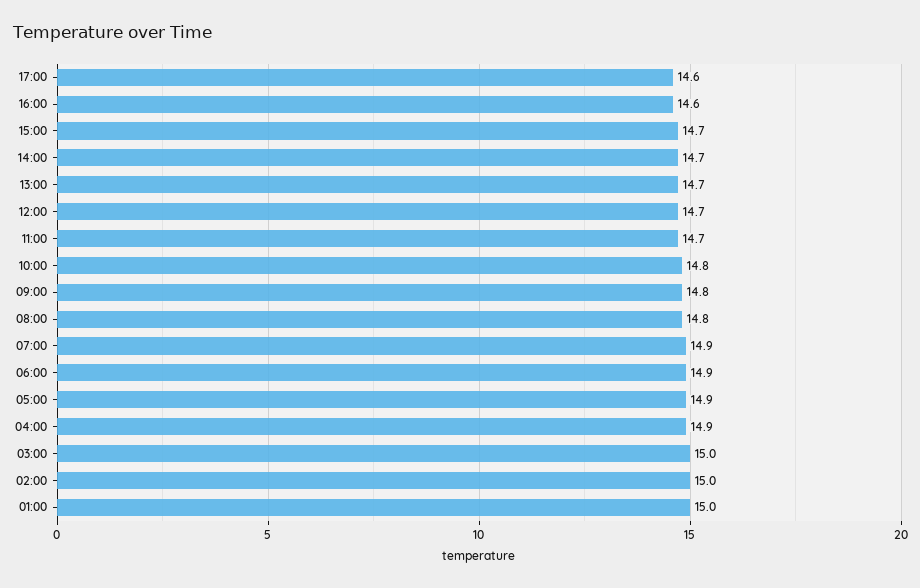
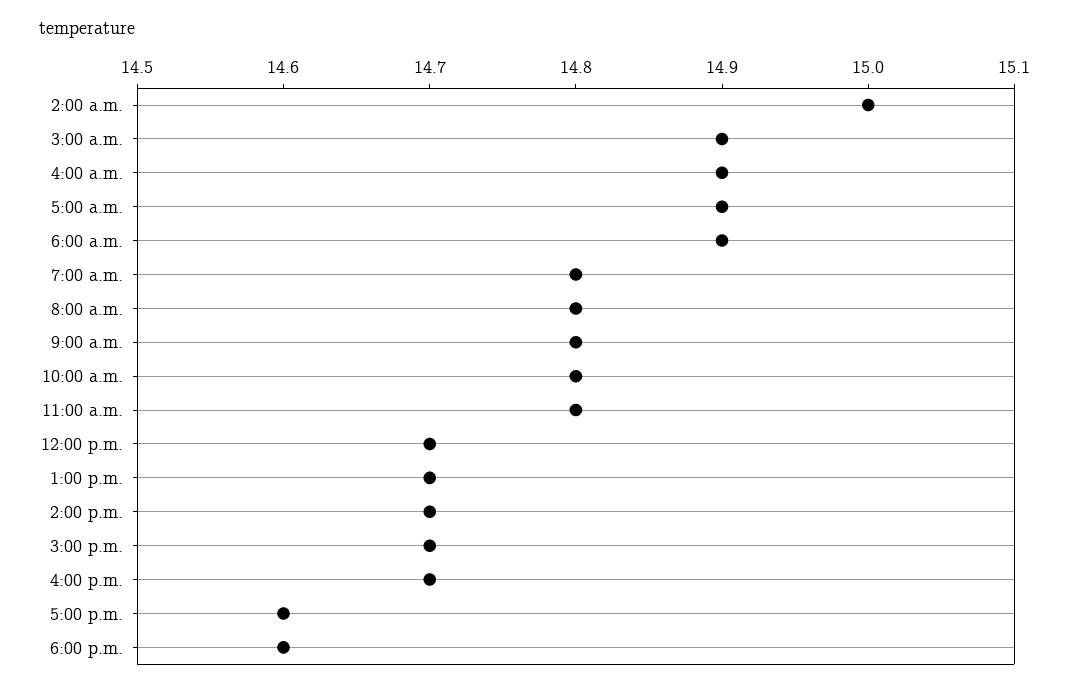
16:00: 14.6 -> 14.7
11:00: 14.7 -> 14.8
07:00: 14.9 -> 14.8
03:00: 15 -> 14.9
01:00: 15 -> none
6:00 p.m.: none -> 14.6

